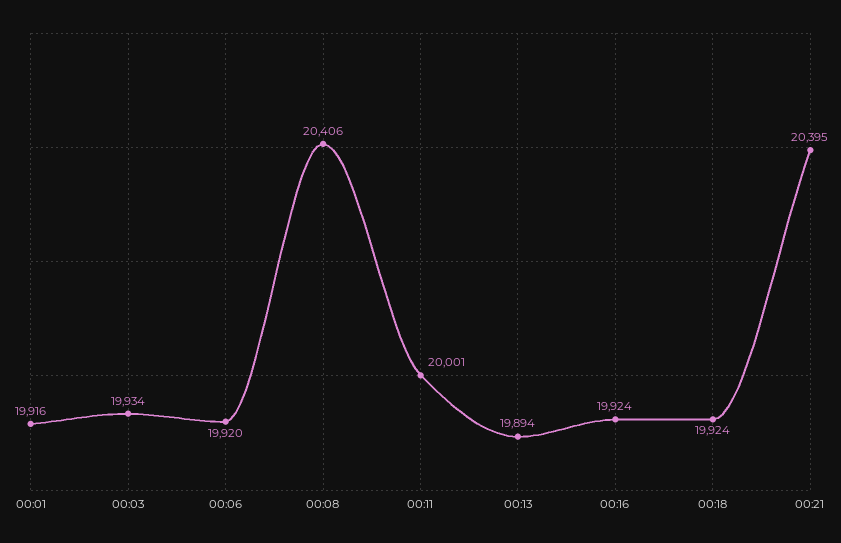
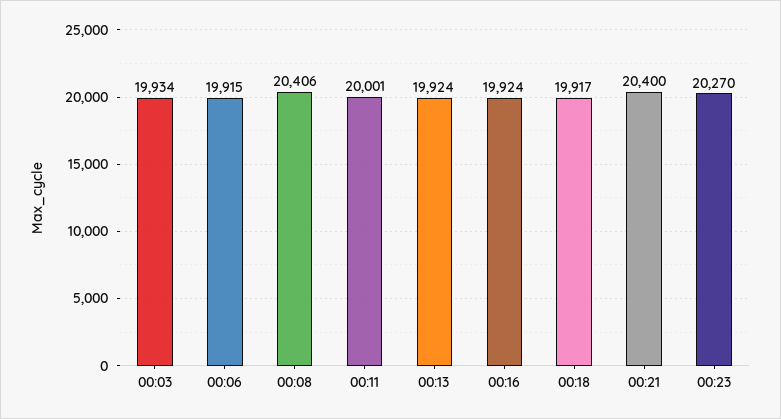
00:01: 19916 -> none
00:06: 19920 -> 19915
00:13: 19894 -> 19924
00:18: 19924 -> 19917
00:21: 20395 -> 20400
00:23: none -> 20270

